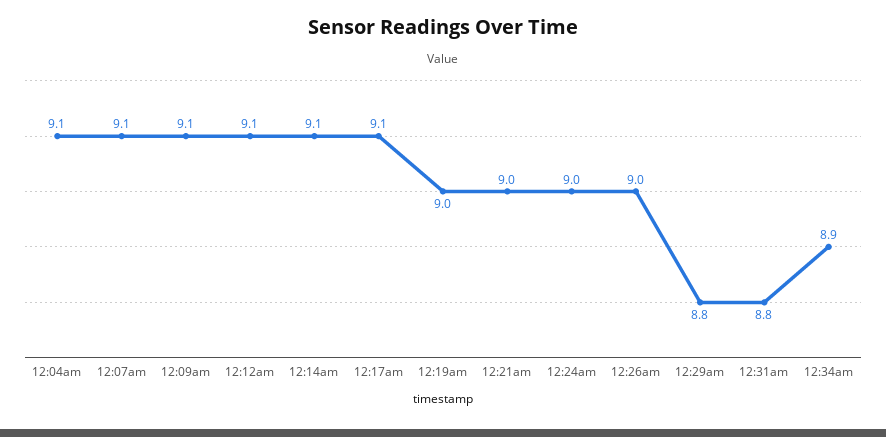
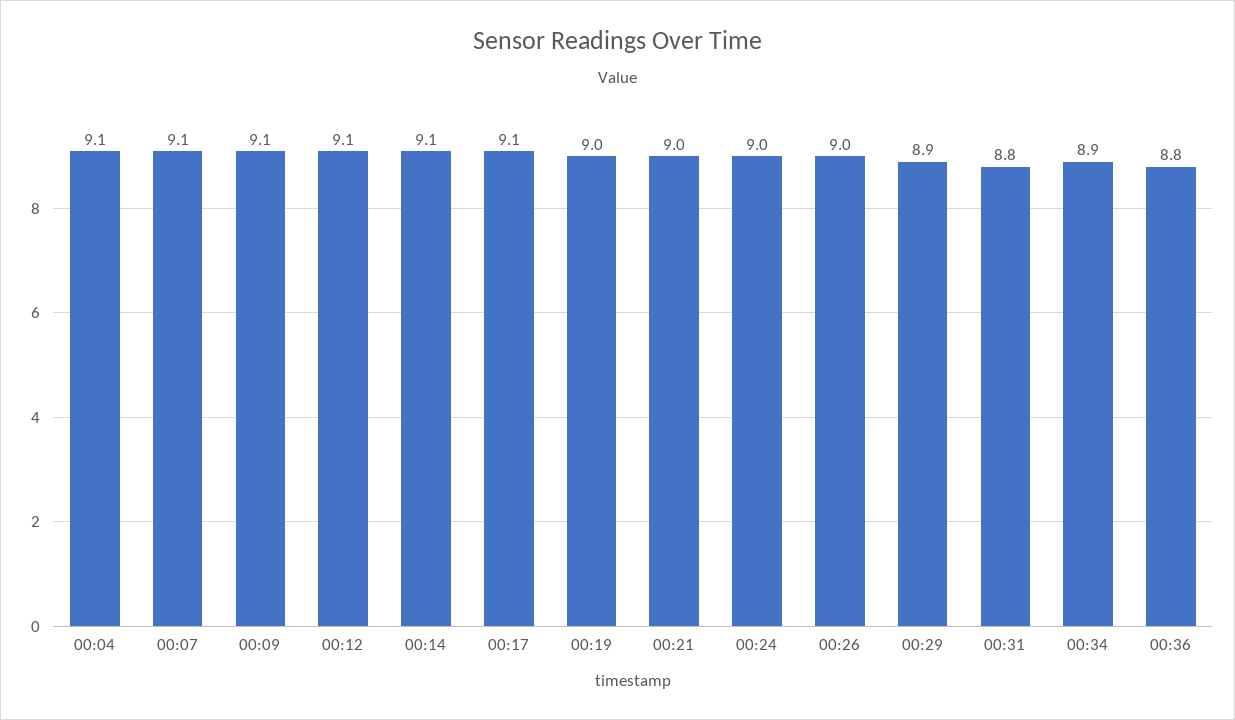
12:29am: 8.8 -> 8.9
00:36: none -> 8.8

